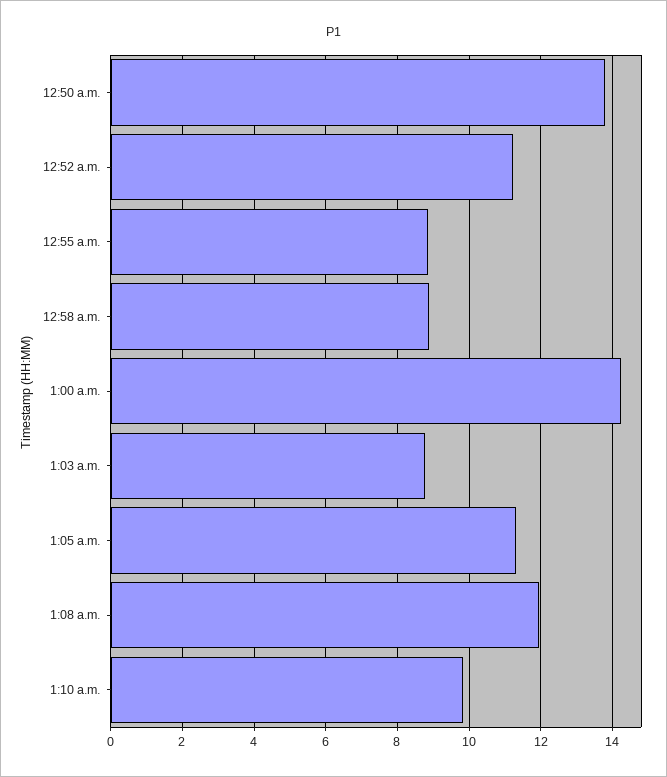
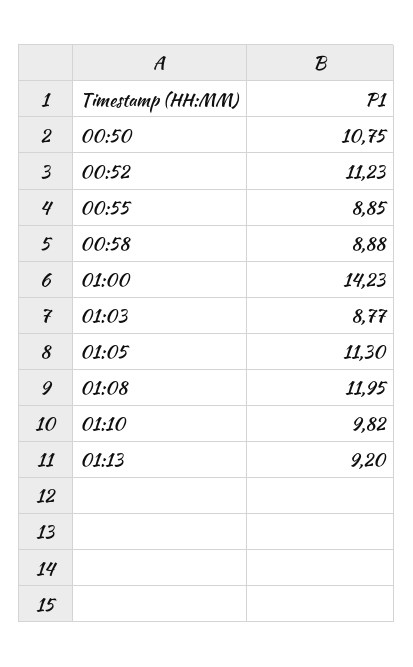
12:50 a.m.: 13.8 -> 10.75
01:13: none -> 9.2

